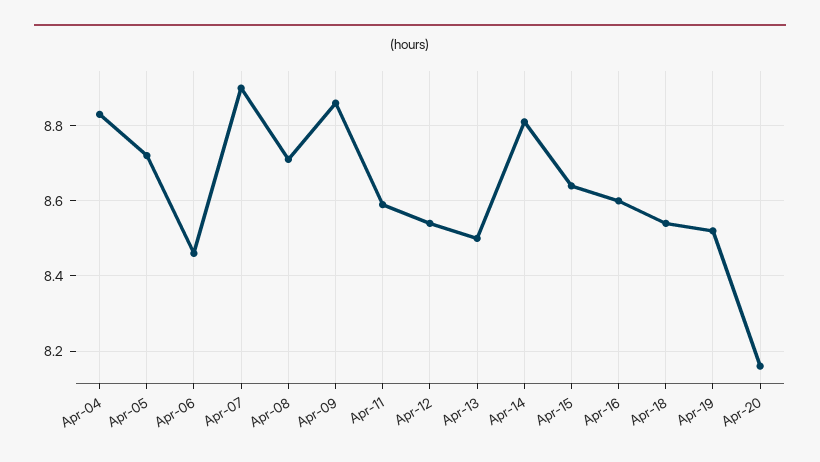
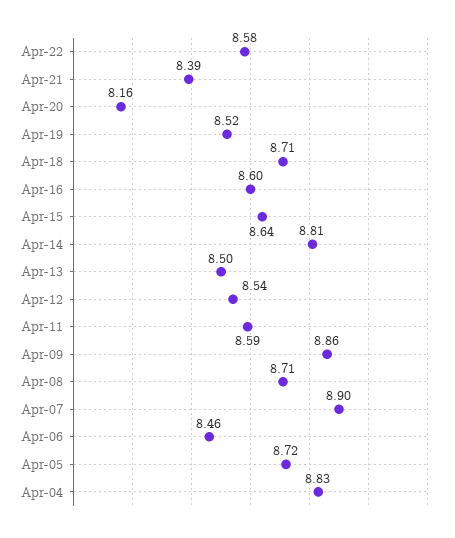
Apr-18: 8.55 -> 8.71
Apr-22: none -> 8.58
Apr-21: none -> 8.39

